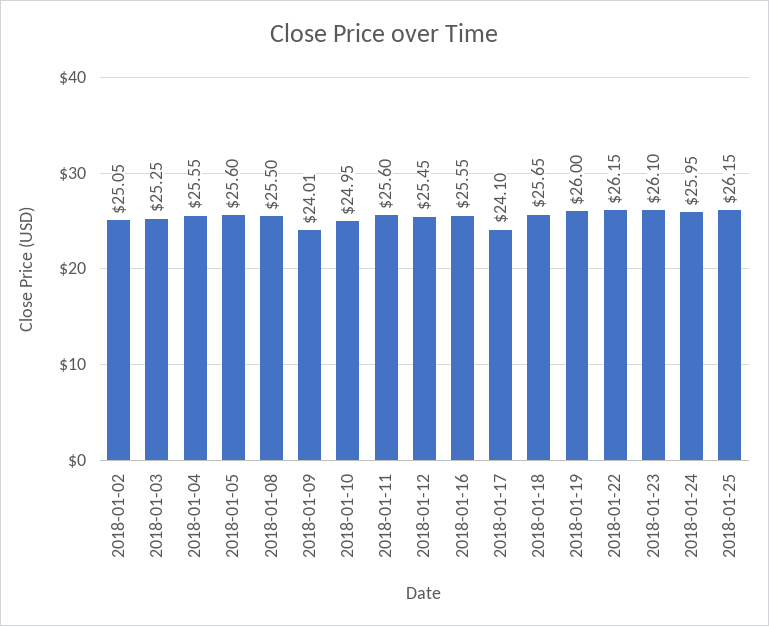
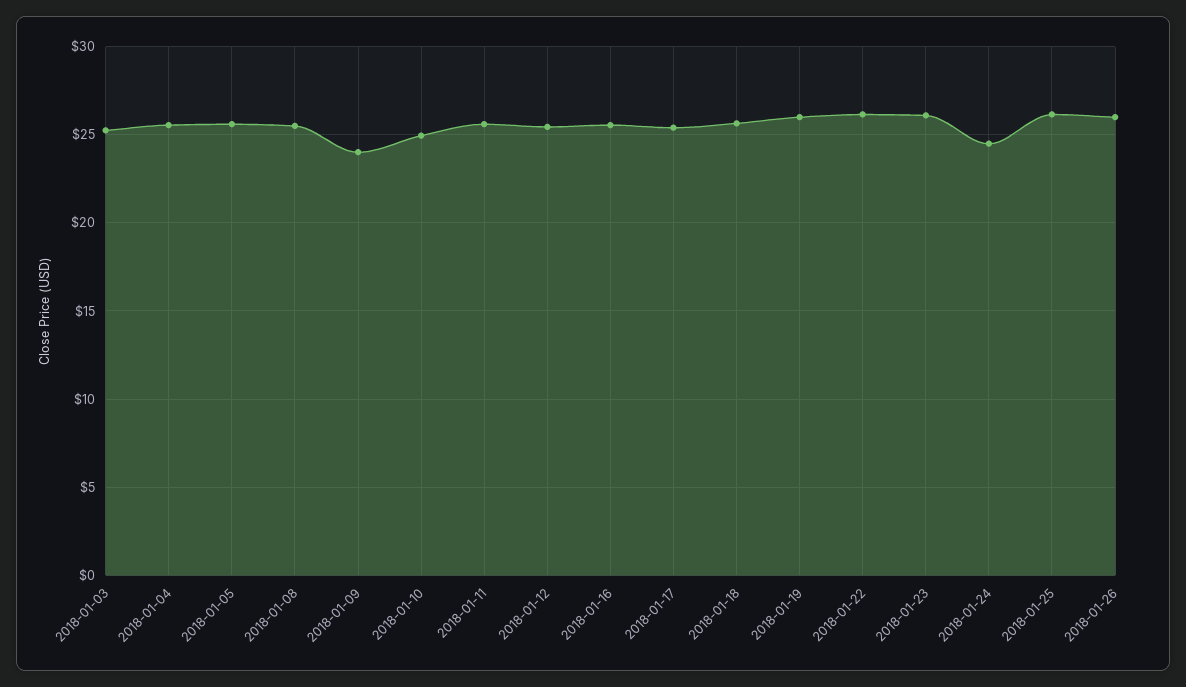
2018-01-02: 25.05 -> none
2018-01-17: 24.1 -> 25.5
2018-01-24: 25.95 -> 24.5
2018-01-26: none -> 26

